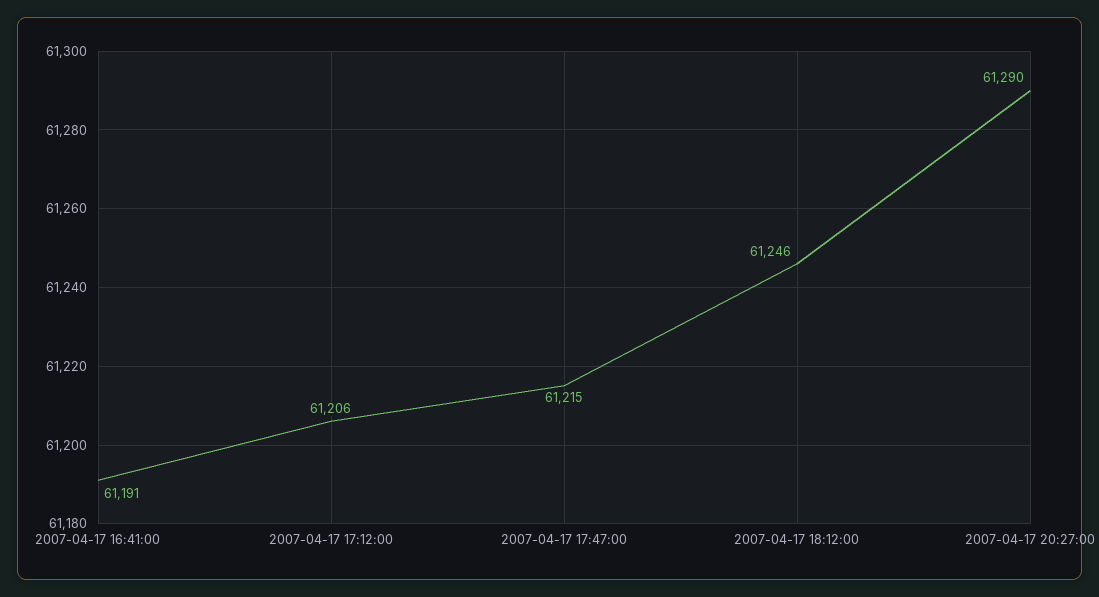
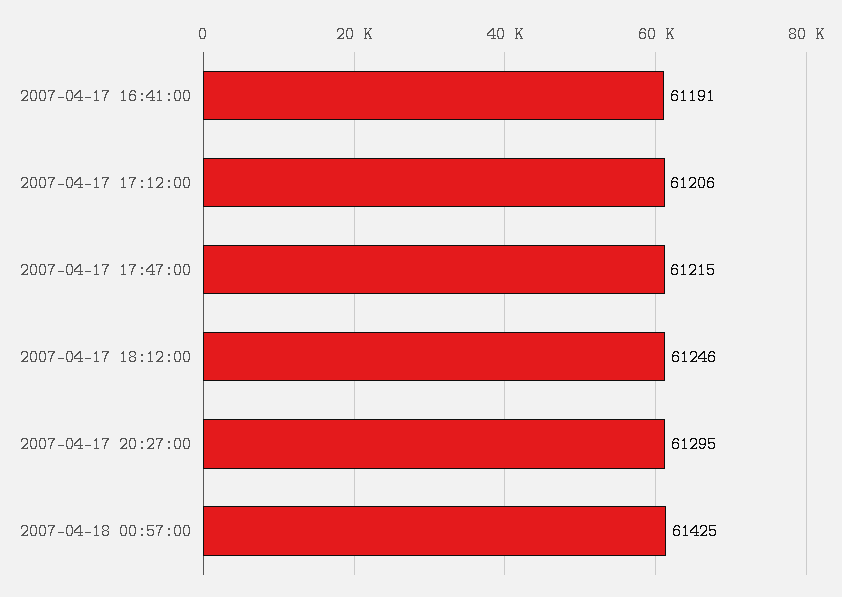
2007-04-17 20:27:00: 61290 -> 61295
2007-04-18 00:57:00: none -> 61425

